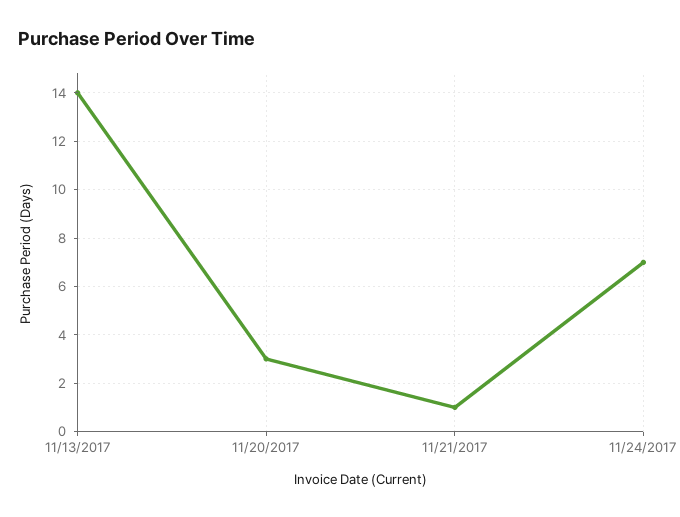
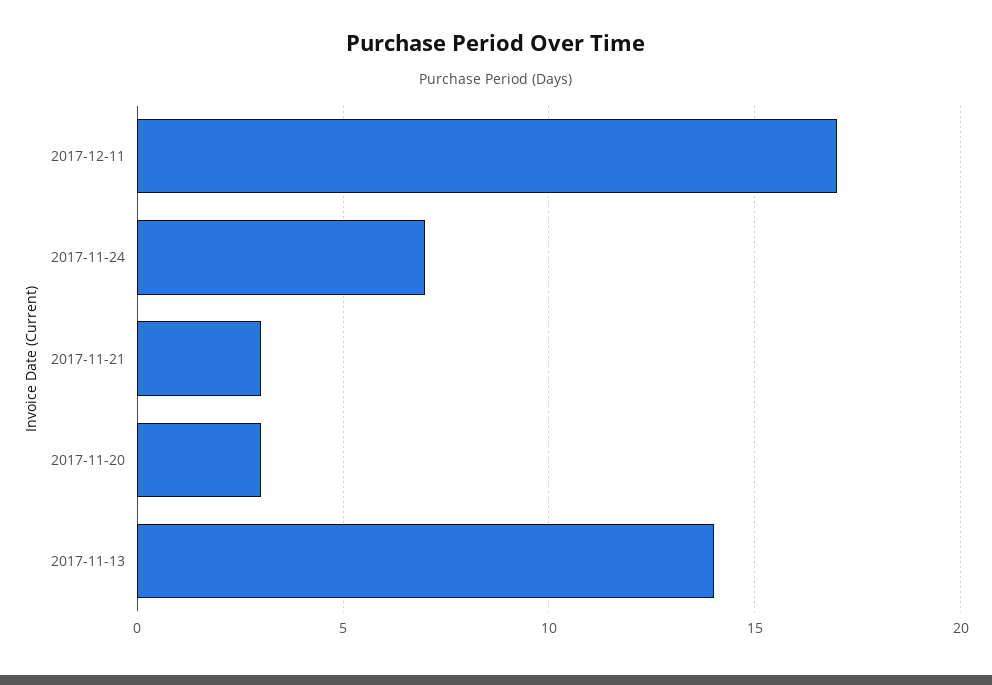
11/21/2017: 1 -> 3
2017-12-11: none -> 17

